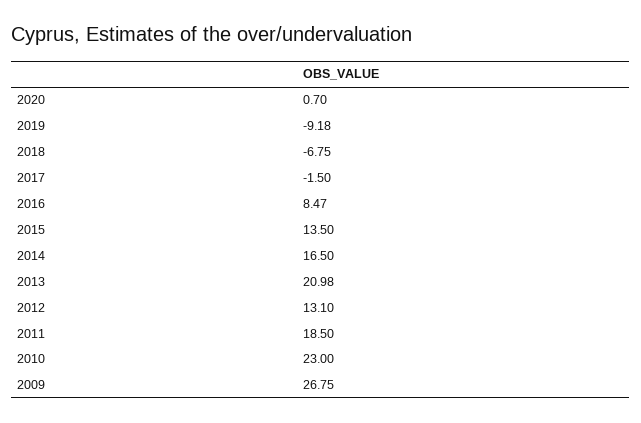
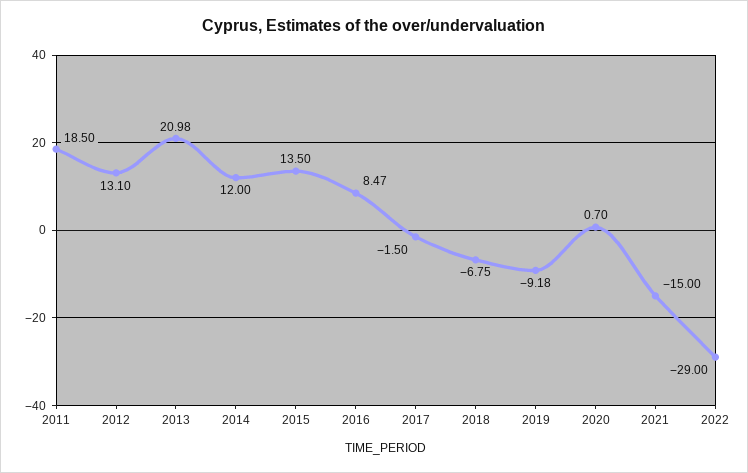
2014: 16.5 -> 12
2010: 23 -> none
2009: 26.75 -> none
2021: none -> -15
2022: none -> -29

